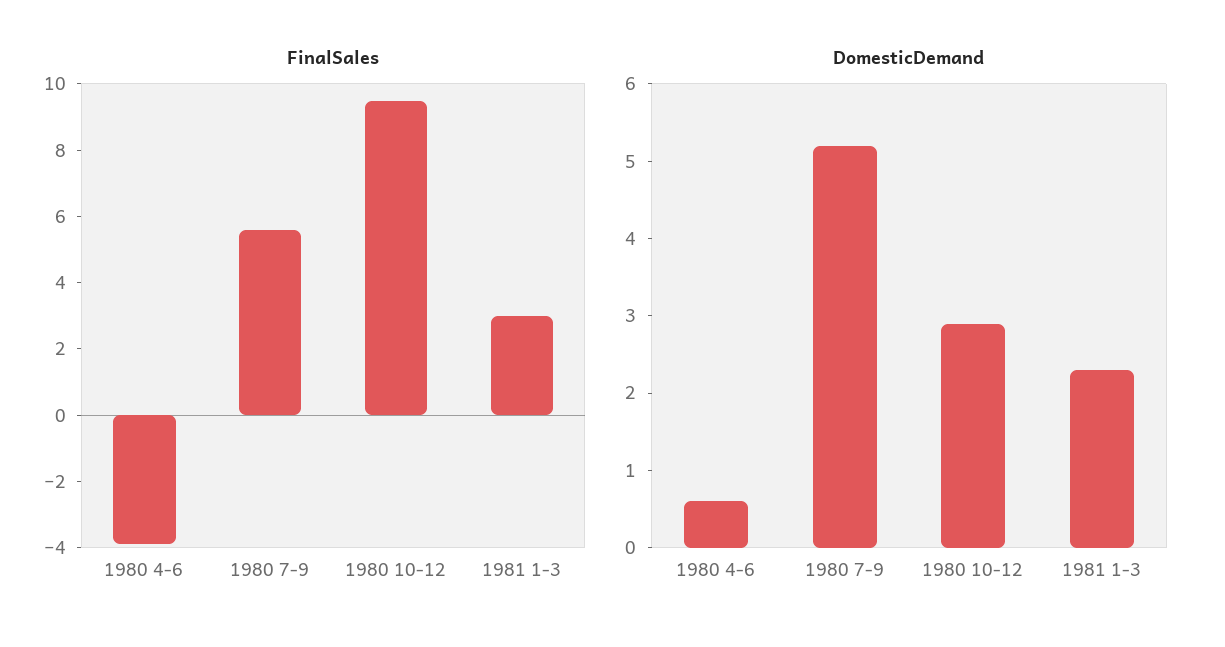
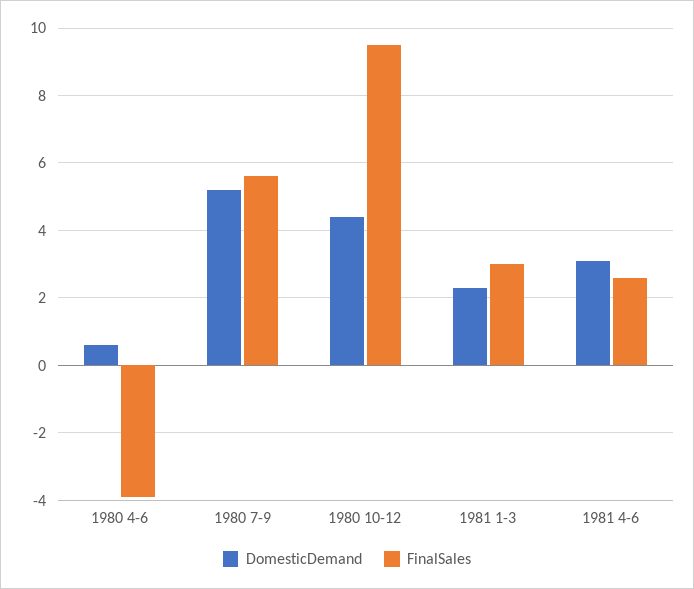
DomesticDemand, 1980 10-12: 3 -> 4.5
DomesticDemand, 1981 4-6: none -> 3
FinalSales, 1981 4-6: none -> 2.5

